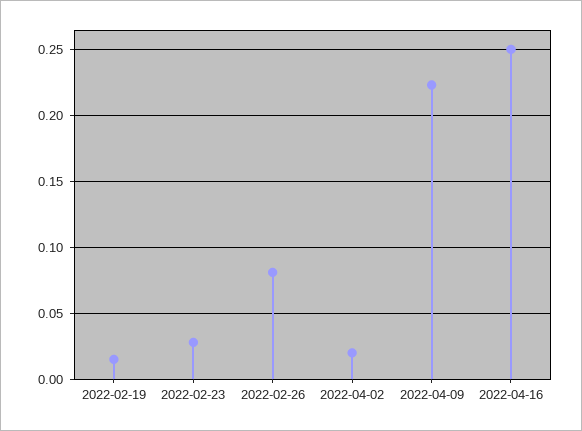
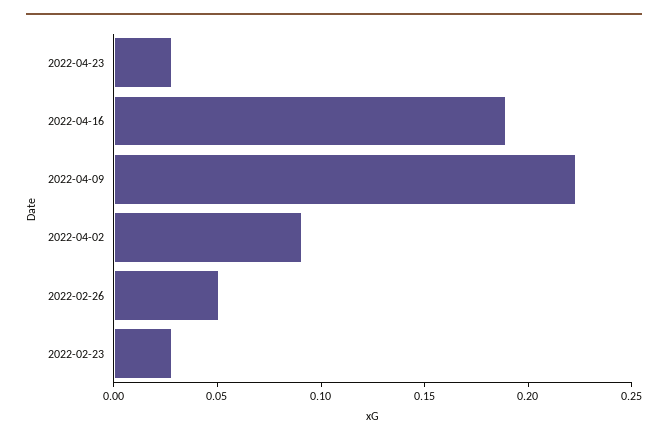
2022-02-19: 0.015 -> none
2022-02-26: 0.08 -> 0.05
2022-04-02: 0.02 -> 0.09
2022-04-16: 0.25 -> 0.19
2022-04-23: none -> 0.03

